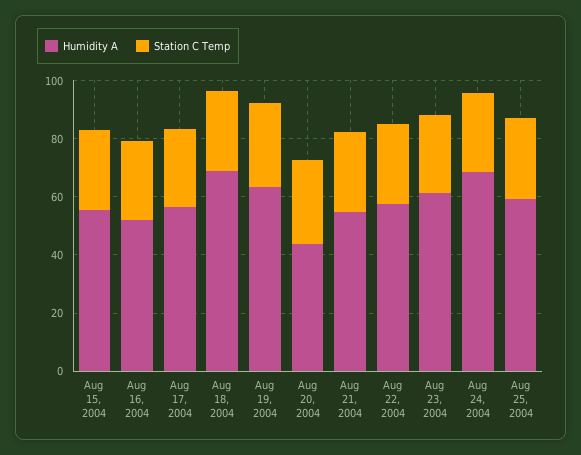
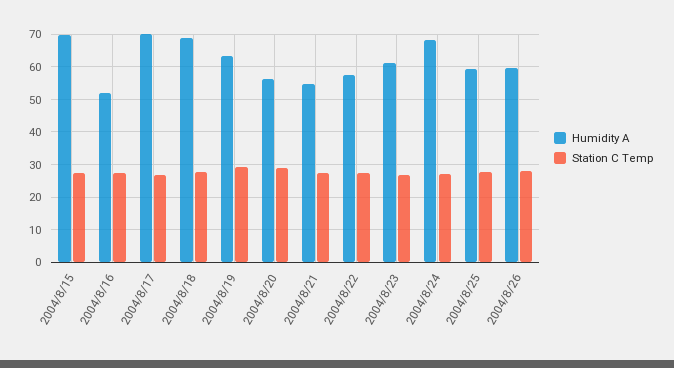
Humidity A, Aug 15, 2004: 55 -> 70
Humidity A, Aug 17, 2004: 55 -> 70
Humidity A, Aug 20, 2004: 45 -> 56
Humidity A, 2004/8/26: none -> 60
Station C Temp, 2004/8/26: none -> 28

